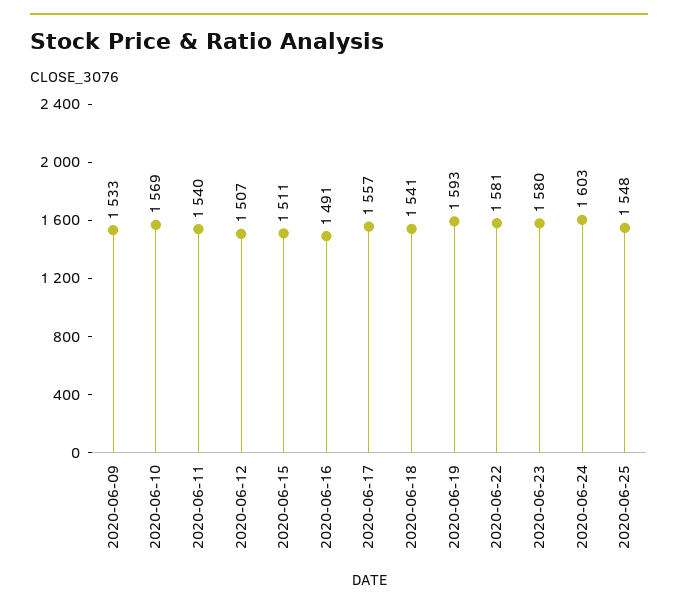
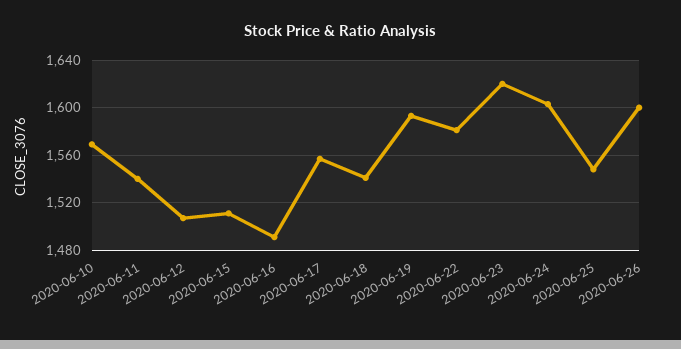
2020-06-09: 1533 -> none
2020-06-23: 1580 -> 1620
2020-06-26: none -> 1600

